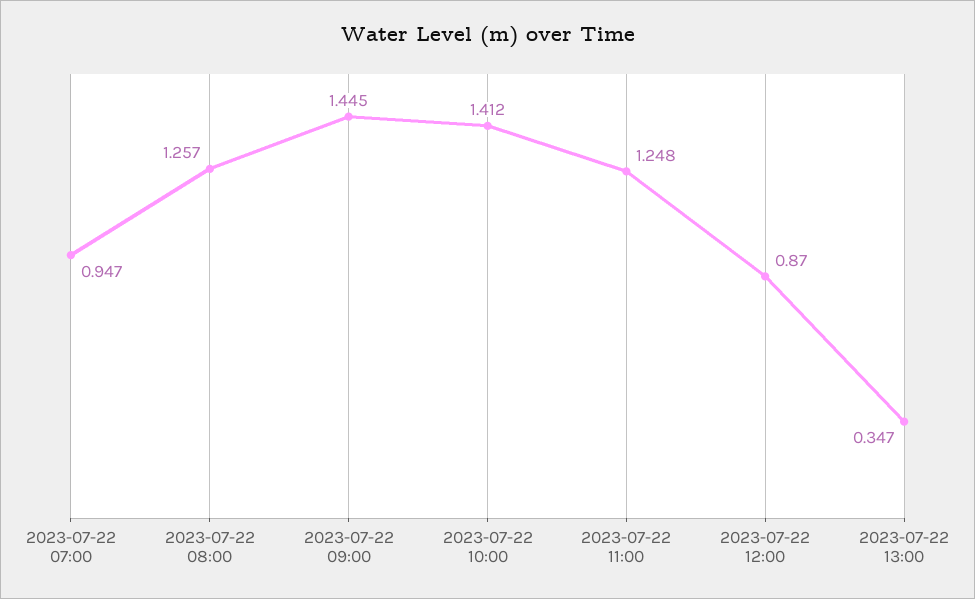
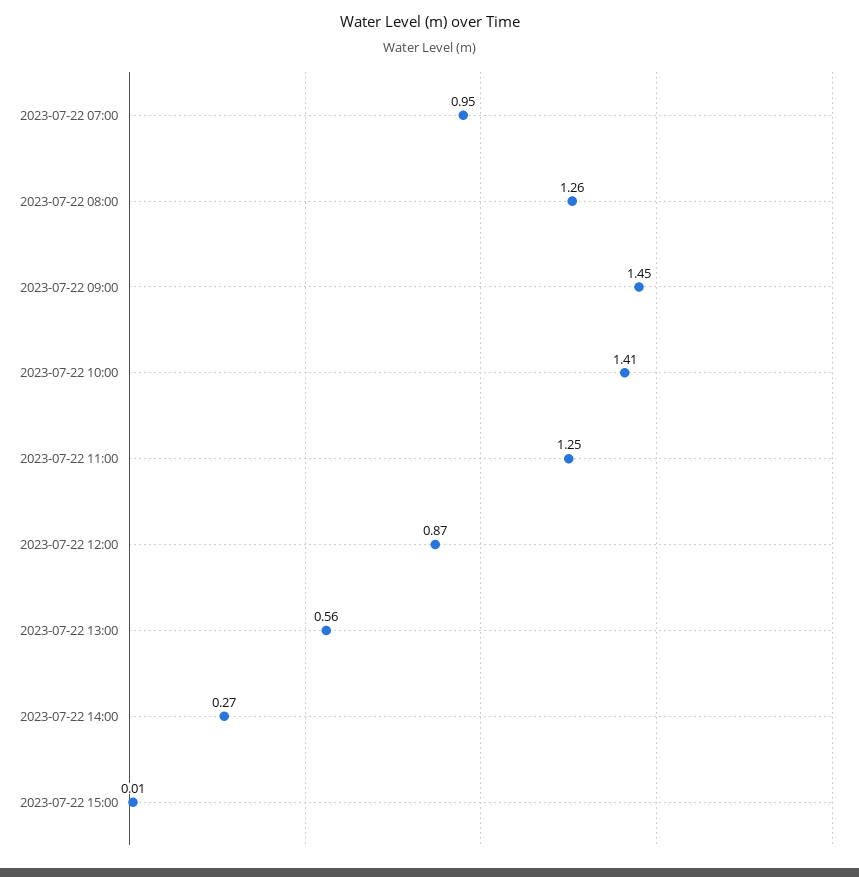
2023-07-22 13:00: 0.347 -> 0.56
2023-07-22 14:00: none -> 0.27
2023-07-22 15:00: none -> 0.01

